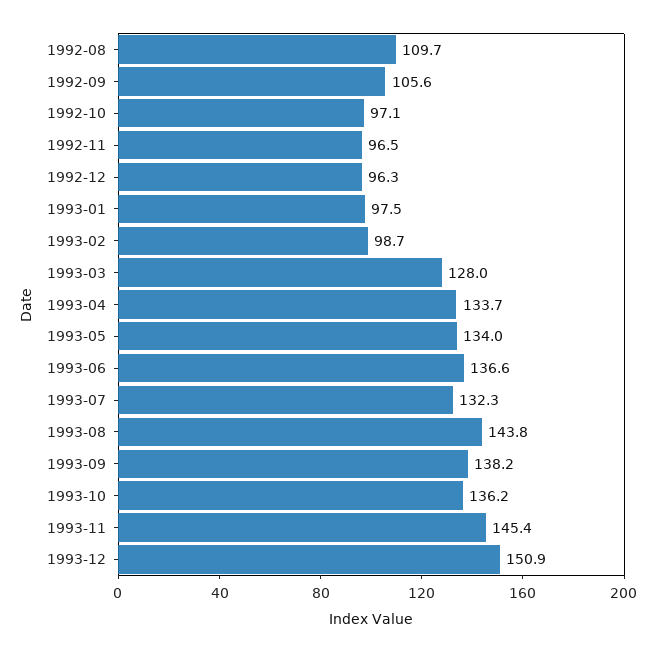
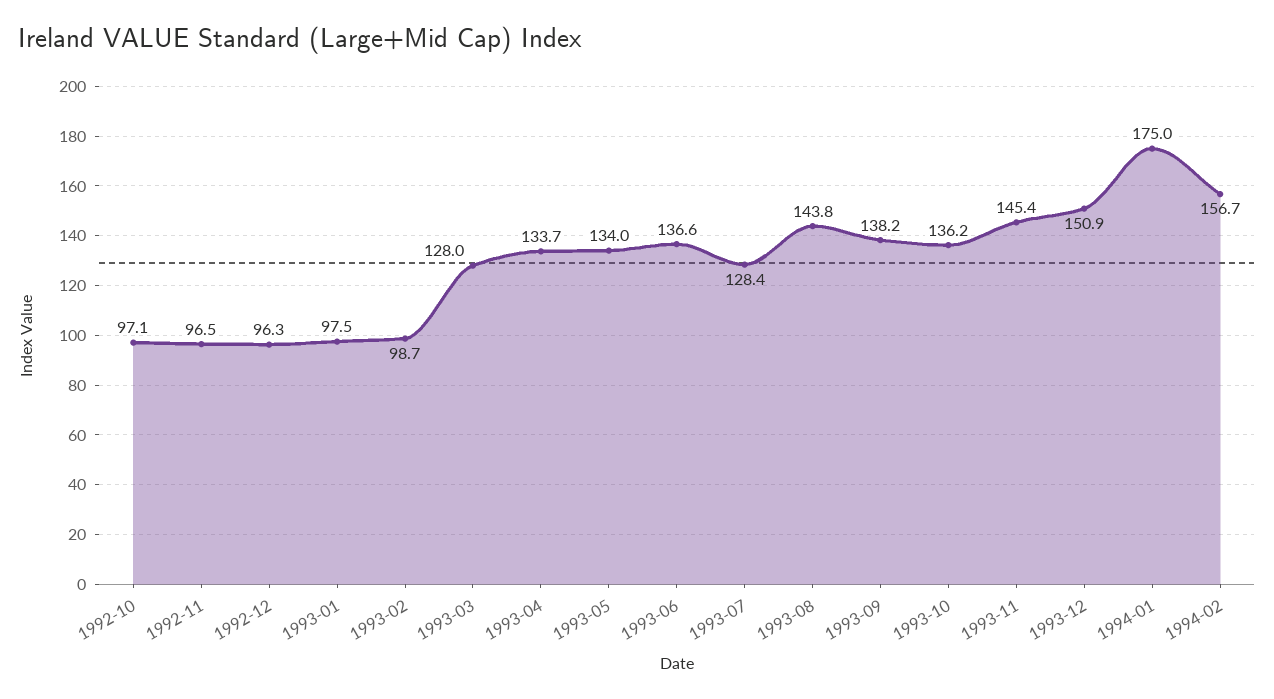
1992-08: 109.7 -> none
1992-09: 105.6 -> none
1993-07: 132.3 -> 128.4
1994-01: none -> 175
1994-02: none -> 156.7

